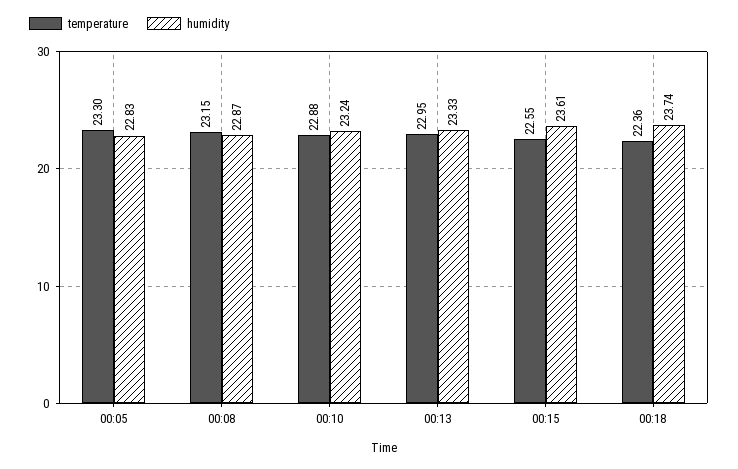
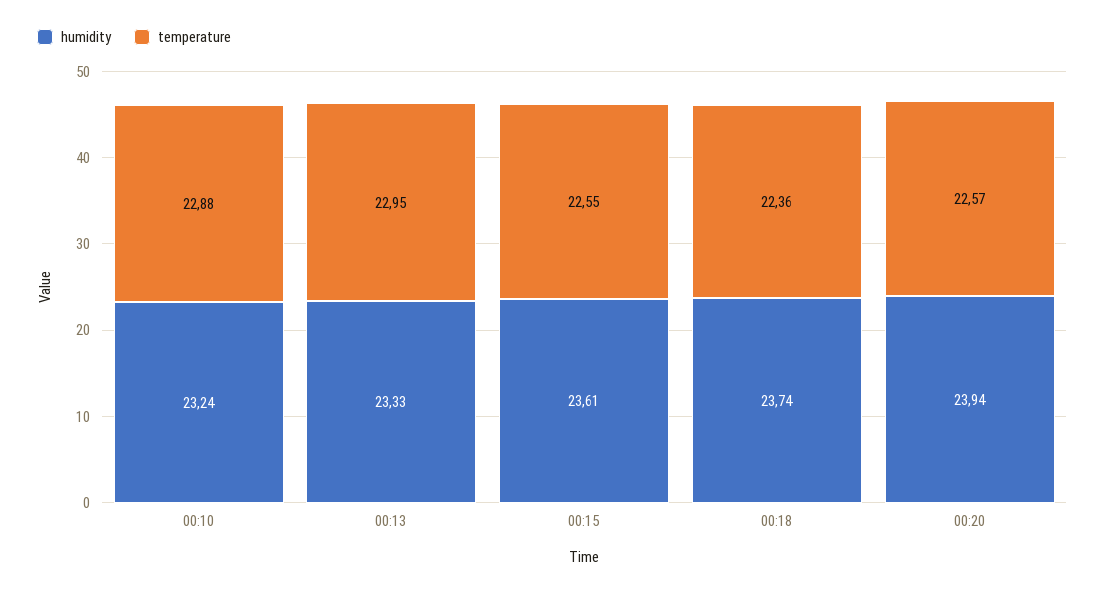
temperature, 00:05: 23.3 -> none
humidity, 00:05: 22.83 -> none
temperature, 00:08: 23.15 -> none
humidity, 00:08: 22.87 -> none
humidity, 00:20: none -> 23.94
temperature, 00:20: none -> 22.57

